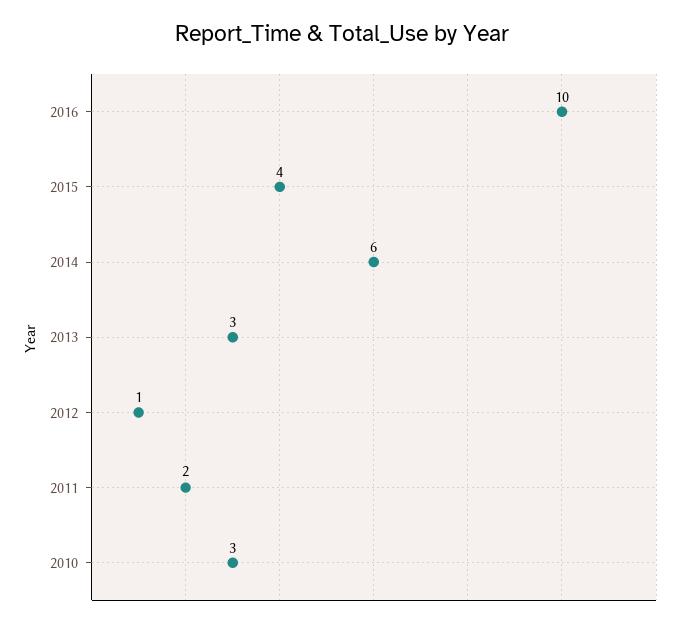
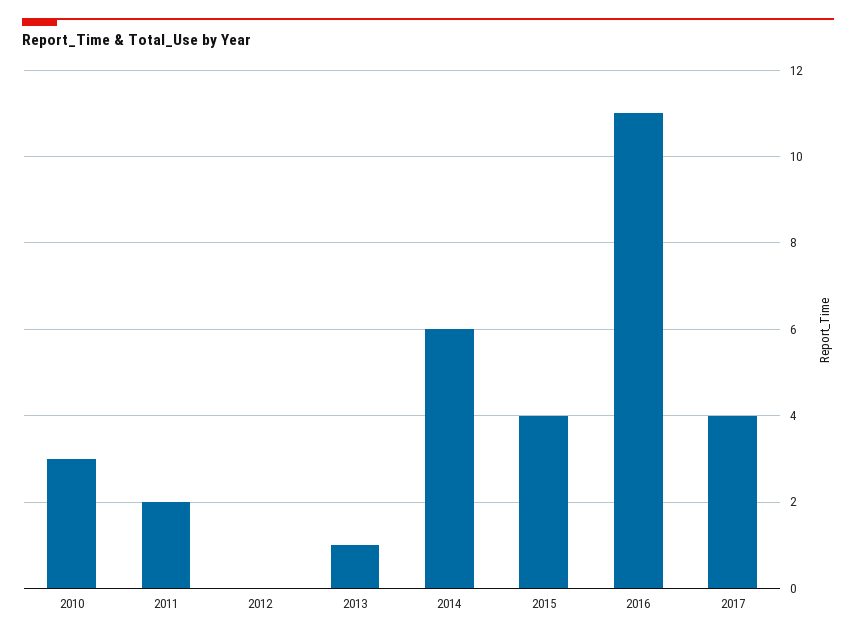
2016: 10 -> 11
2013: 3 -> 1
2012: 1 -> 0
2017: none -> 4

